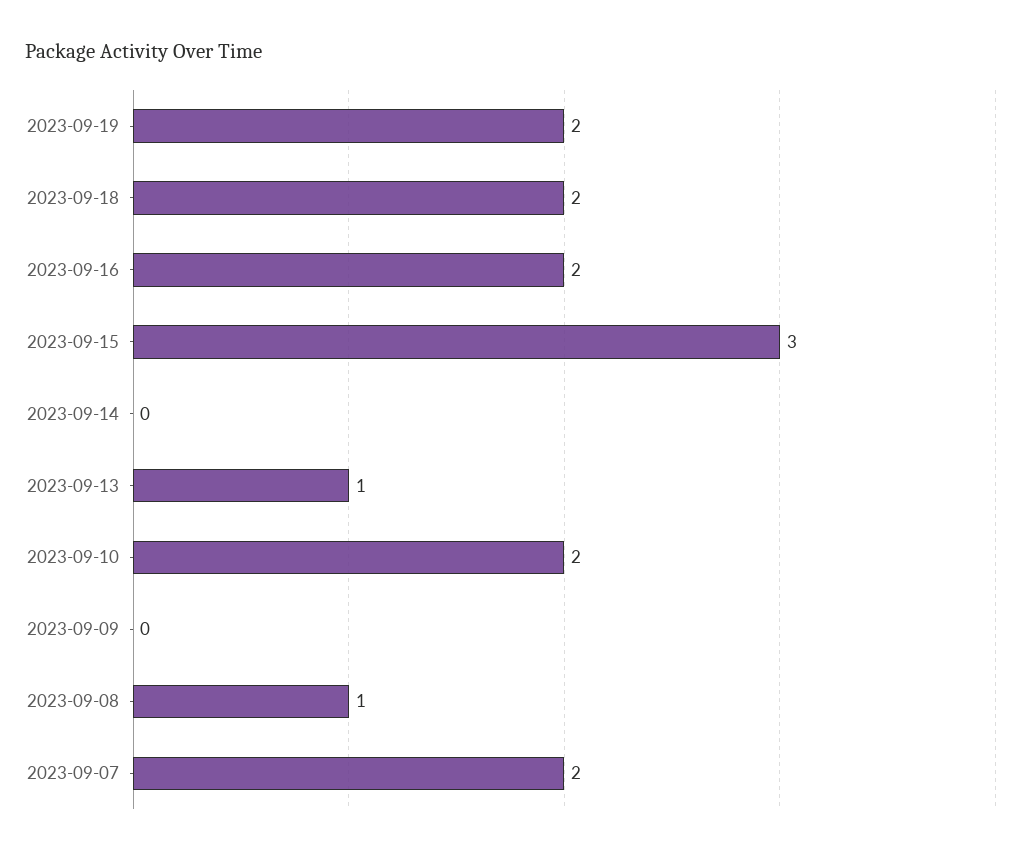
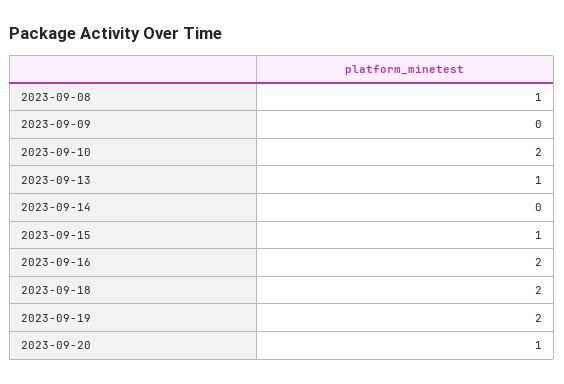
2023-09-15: 3 -> 1
2023-09-07: 2 -> none
2023-09-20: none -> 1

